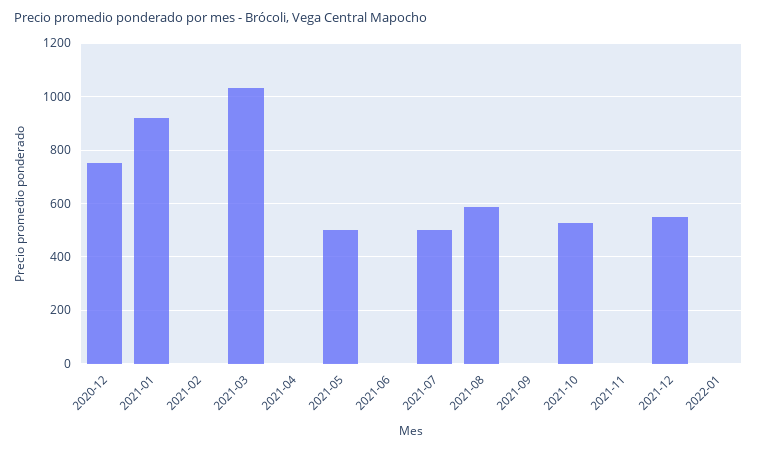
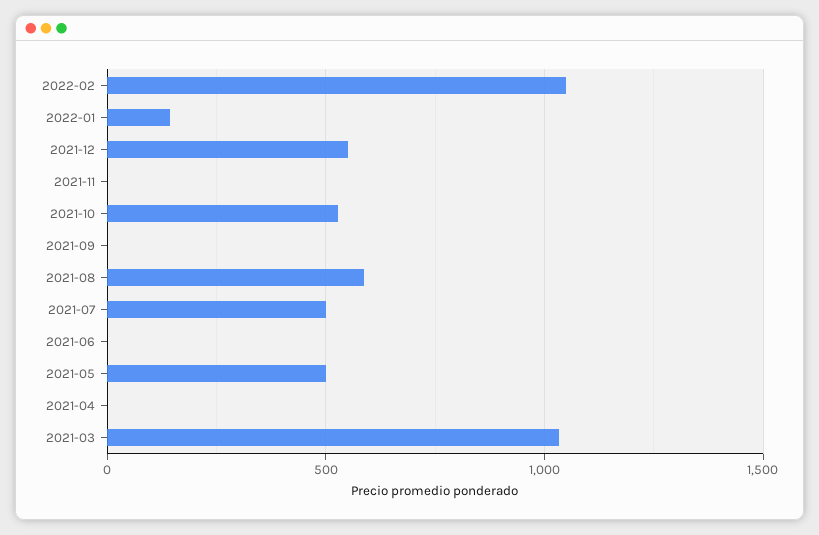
2020-12: 750 -> none
2021-01: 925 -> none
2021-02: 0 -> none
2022-01: 0 -> 150
2022-02: none -> 1050

